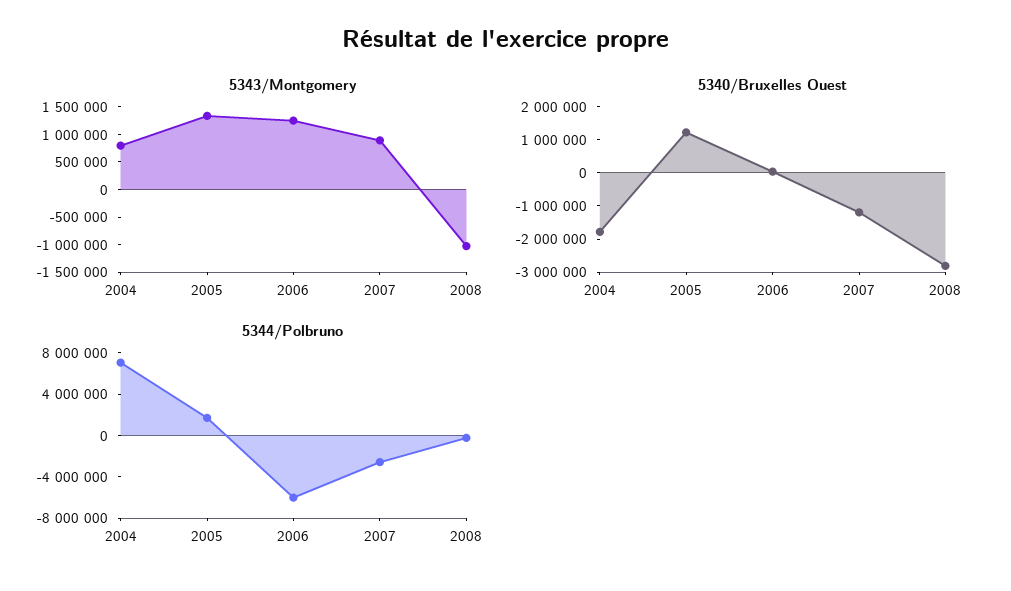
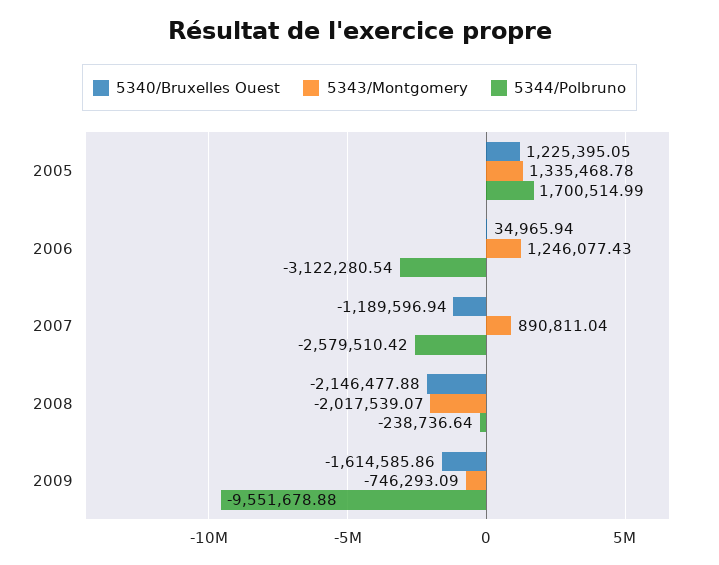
5343/Montgomery, 2004: 750000 -> none
5343/Montgomery, 2008: -1000000 -> -2017539.07
5340/Bruxelles Ouest, 2004: -1750000 -> none
5340/Bruxelles Ouest, 2008: -2750000 -> -2146477.88
5344/Polbruno, 2004: 7000000 -> none
5344/Polbruno, 2006: -6000000 -> -3122280.54
5340/Bruxelles Ouest, 2009: none -> -1614585.86
5343/Montgomery, 2009: none -> -746293.09
5344/Polbruno, 2009: none -> -9551678.88

